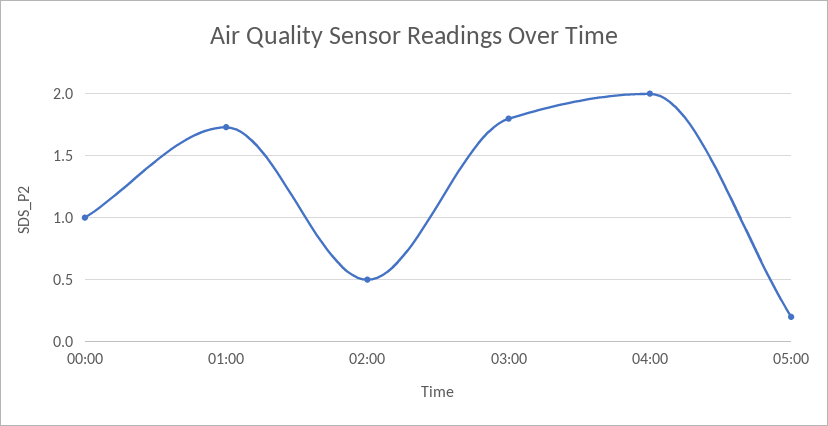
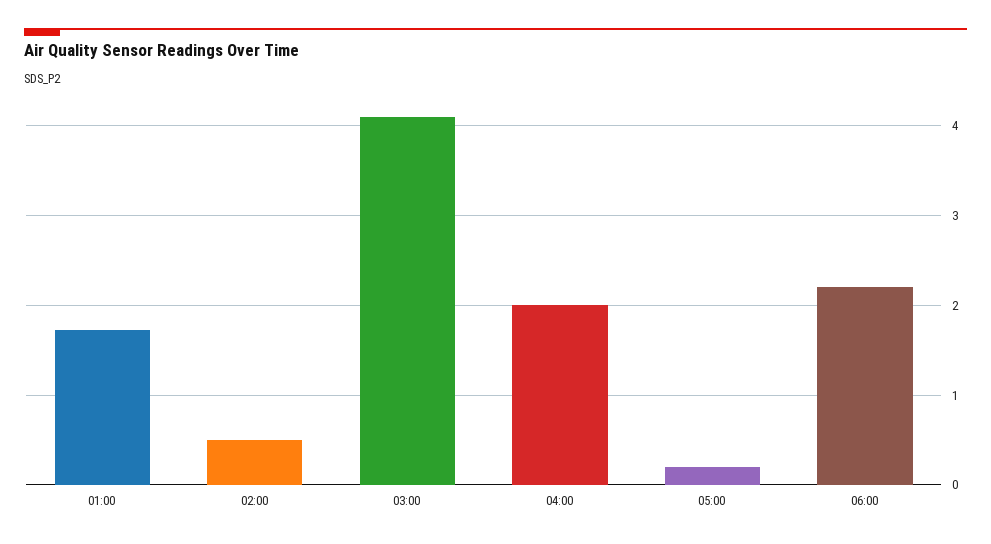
00:00: 1 -> none
03:00: 1.8 -> 4.1
06:00: none -> 2.2

